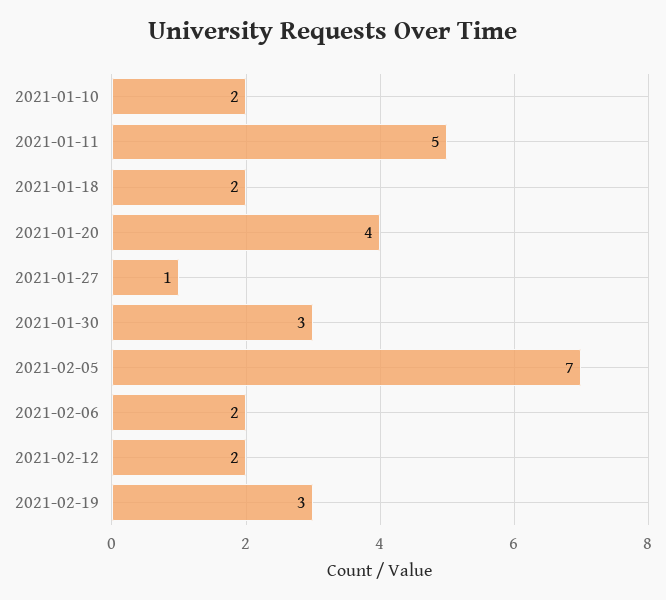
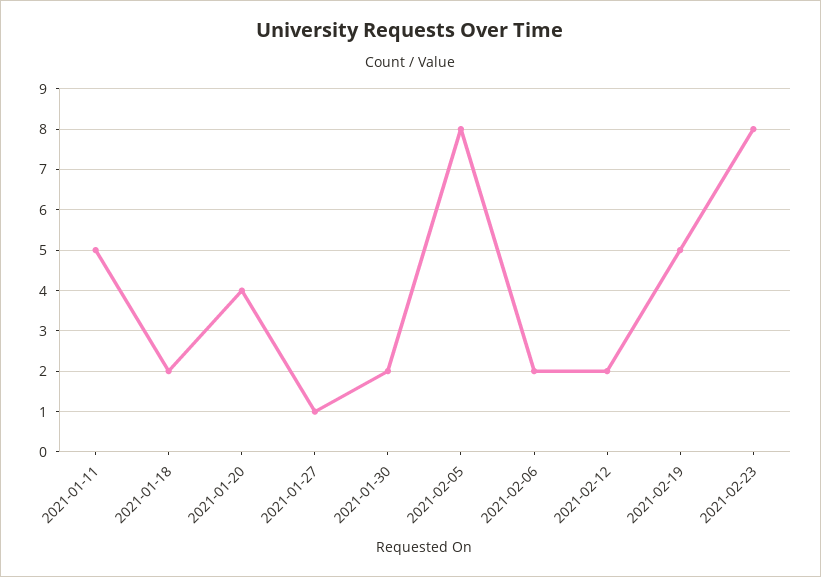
2021-01-10: 2 -> none
2021-01-30: 3 -> 2
2021-02-05: 7 -> 8
2021-02-19: 3 -> 5
2021-02-23: none -> 8

